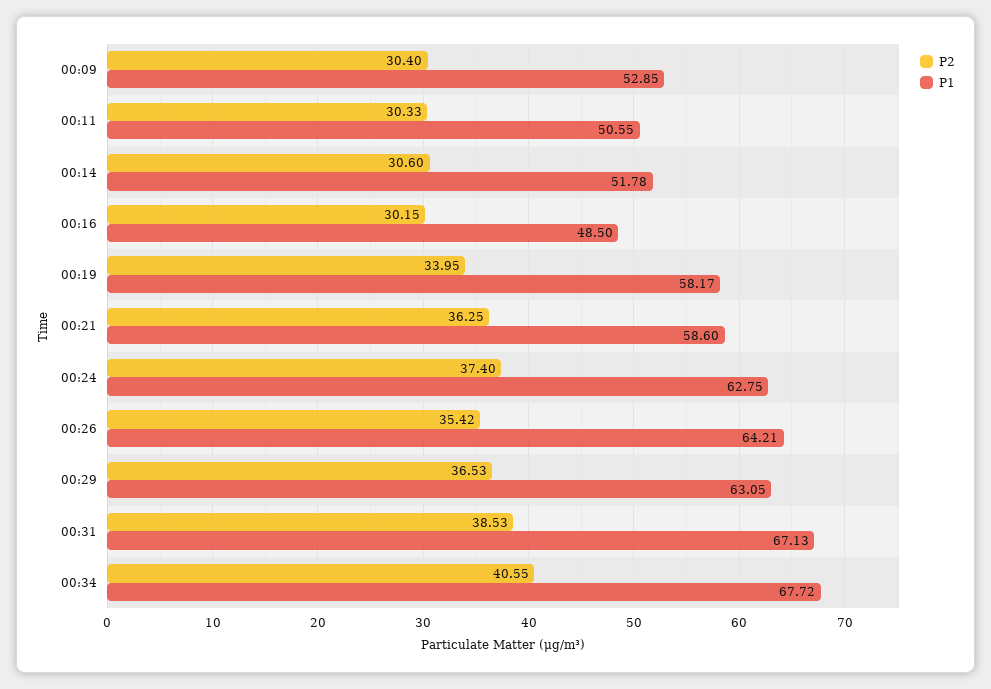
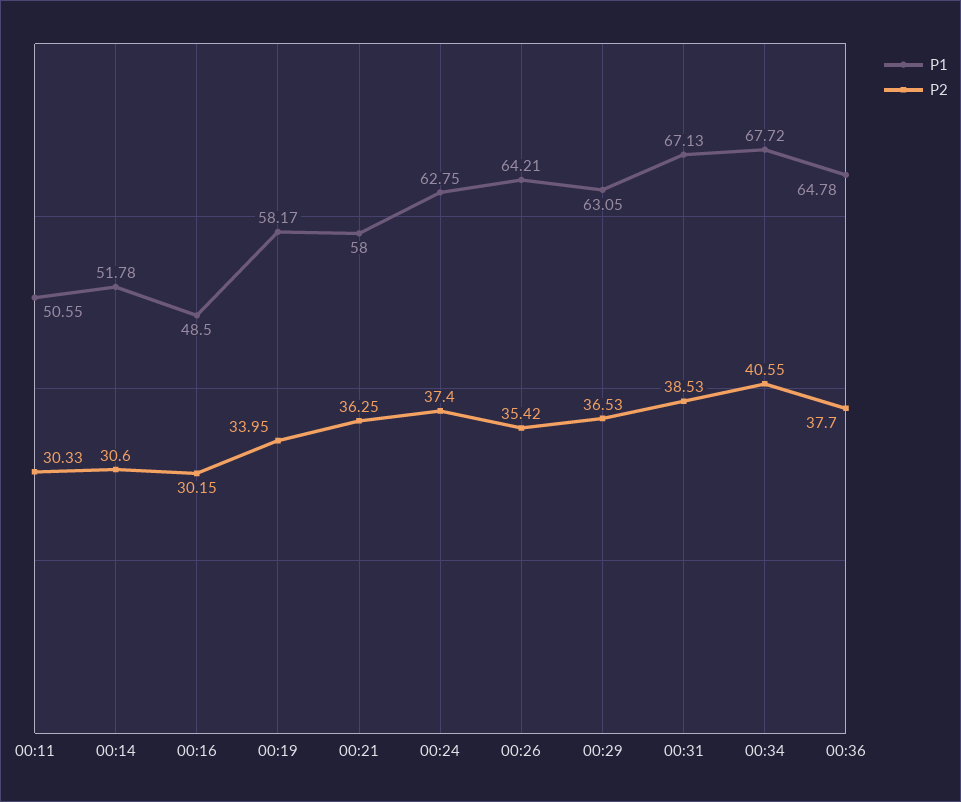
P2, 00:09: 30.4 -> none
P1, 00:09: 52.85 -> none
P1, 00:21: 58.6 -> 58
P1, 00:36: none -> 64.78
P2, 00:36: none -> 37.7

